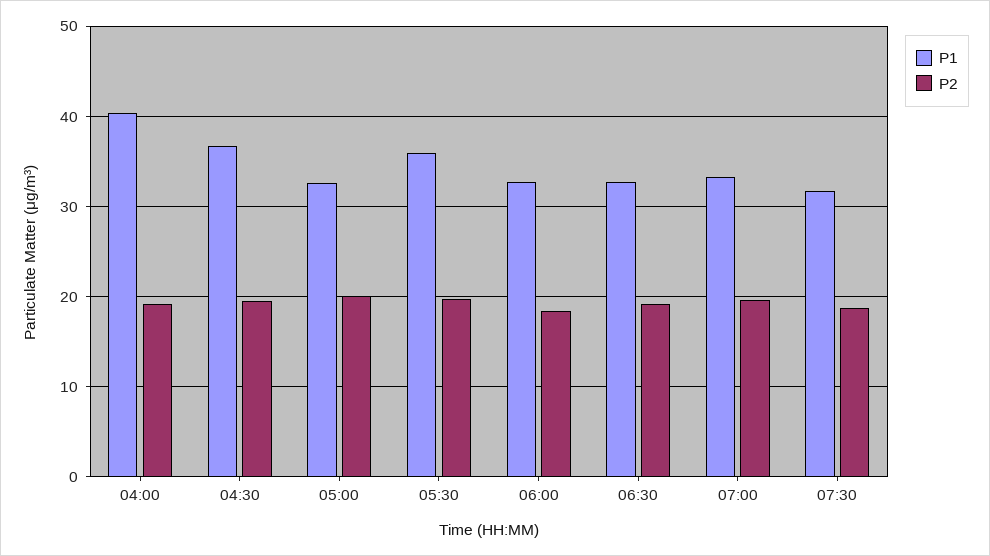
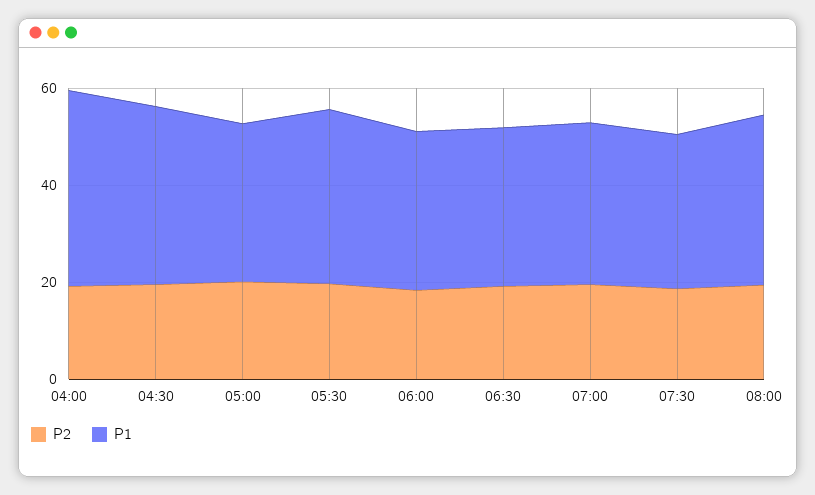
P2, 08:00: none -> 20
P1, 08:00: none -> 35

